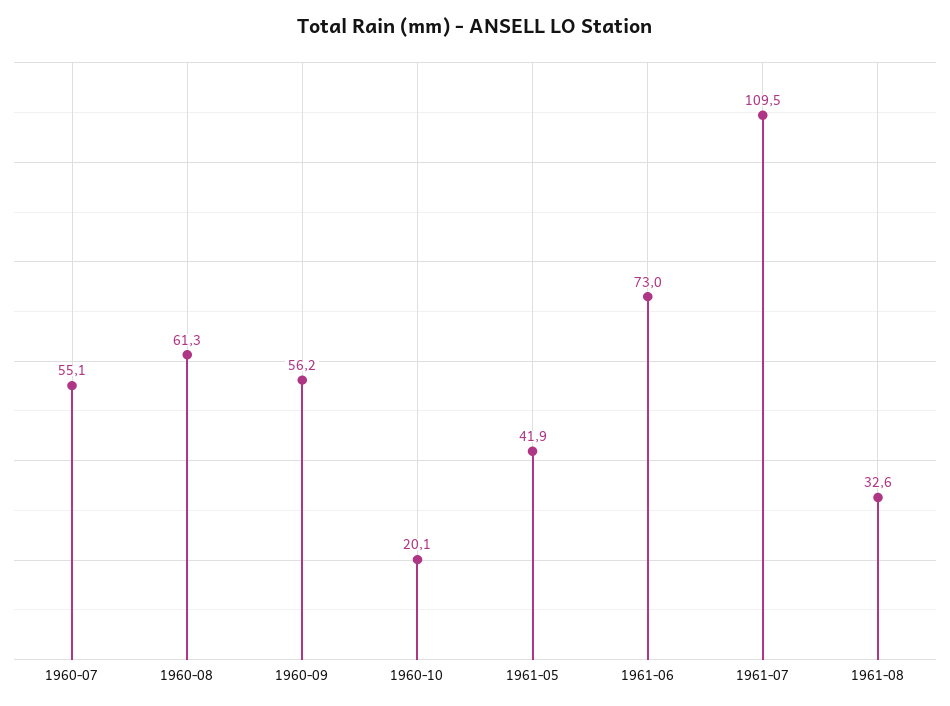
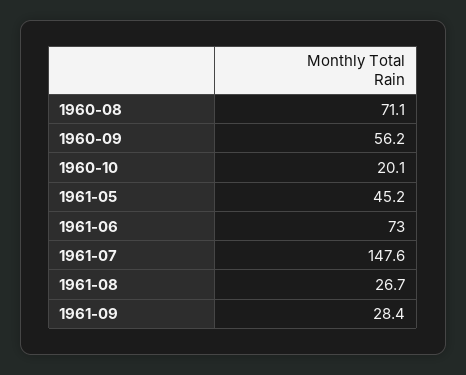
1960-07: 55.1 -> none
1960-08: 61.3 -> 71.1
1961-05: 41.9 -> 45.2
1961-07: 109.5 -> 147.6
1961-08: 32.6 -> 26.7
1961-09: none -> 28.4

